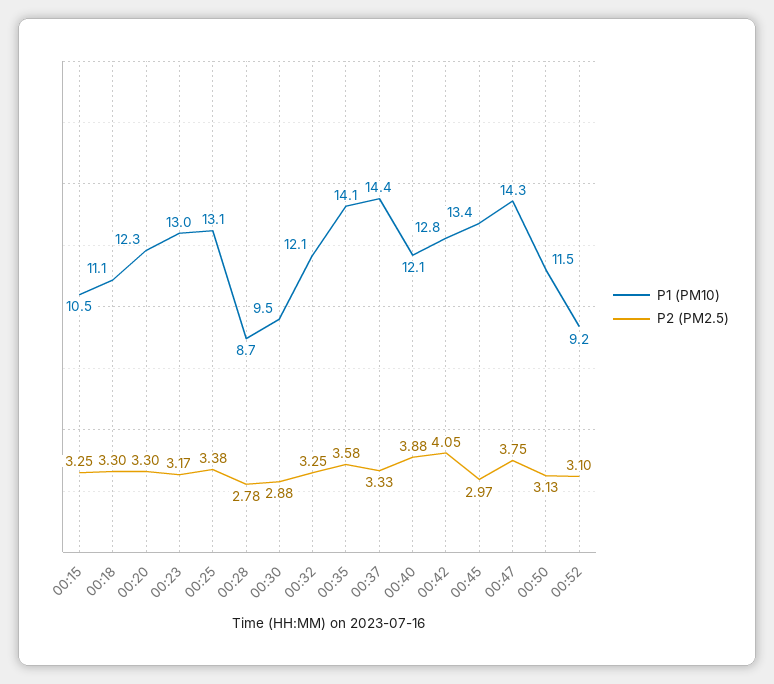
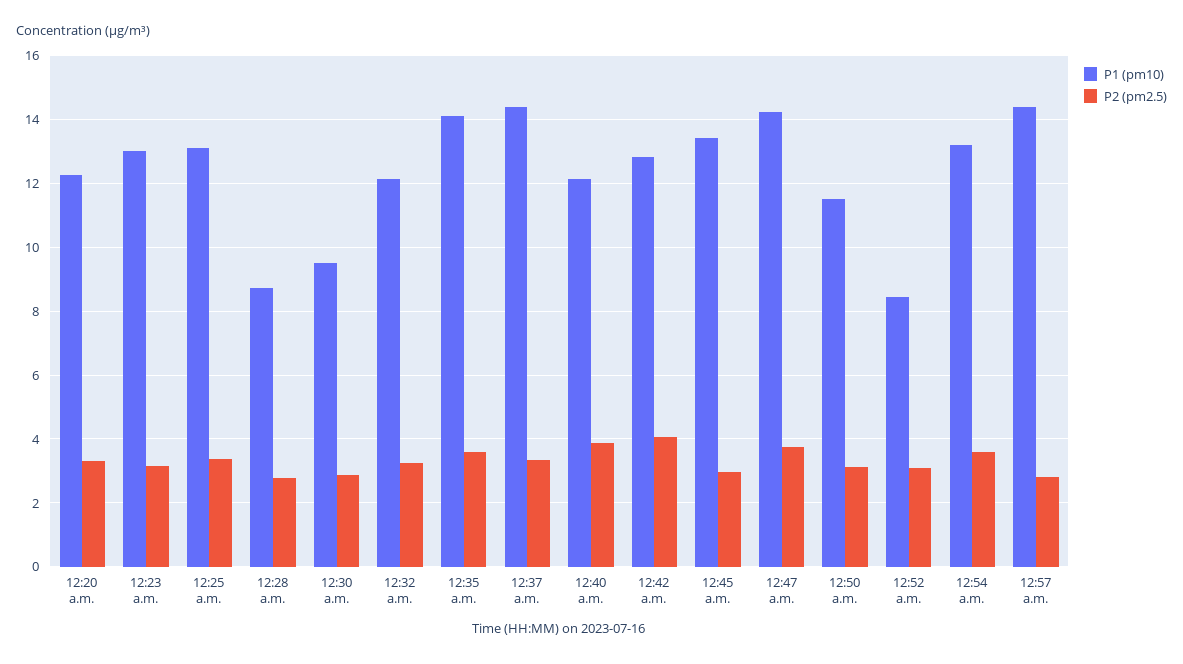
P1 (PM10), 00:15: 10.5 -> none
P2 (PM2.5), 00:15: 3.25 -> none
P1 (PM10), 00:18: 11.1 -> none
P2 (PM2.5), 00:18: 3.3 -> none
P1 (PM10), 00:52: 9.2 -> 8.4
P1 (PM10), 12:54 a.m.: none -> 13.2
P2 (PM2.5), 12:54 a.m.: none -> 3.6
P1 (PM10), 12:57 a.m.: none -> 14.4
P2 (PM2.5), 12:57 a.m.: none -> 2.8

